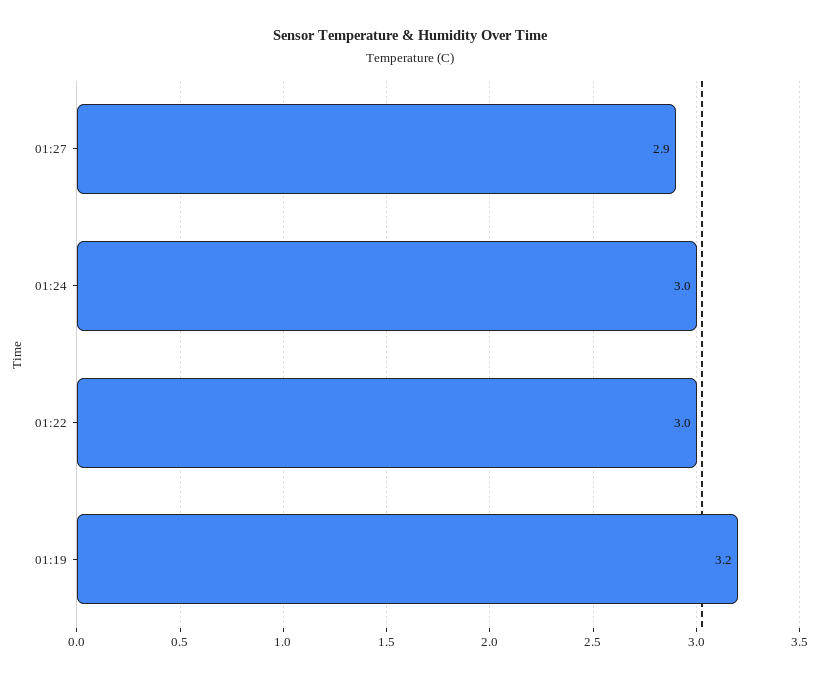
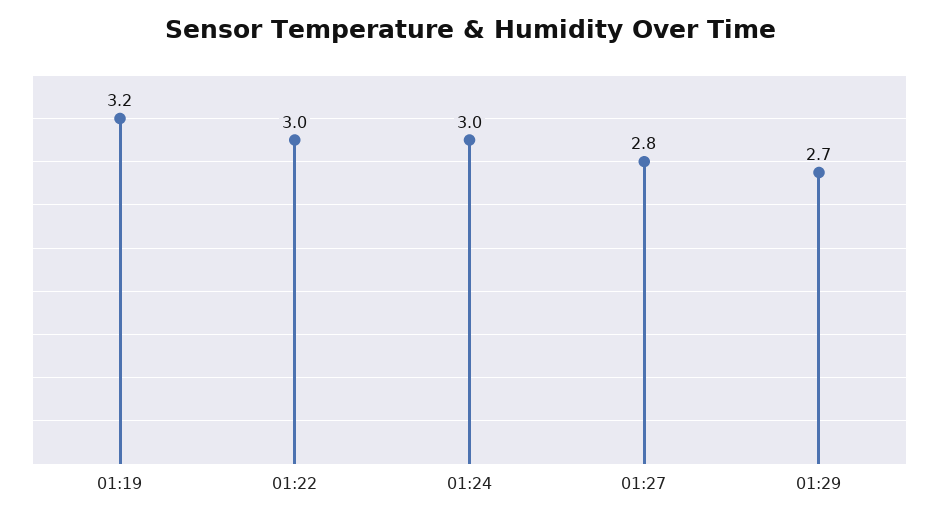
01:27: 2.9 -> 2.8
01:29: none -> 2.7

